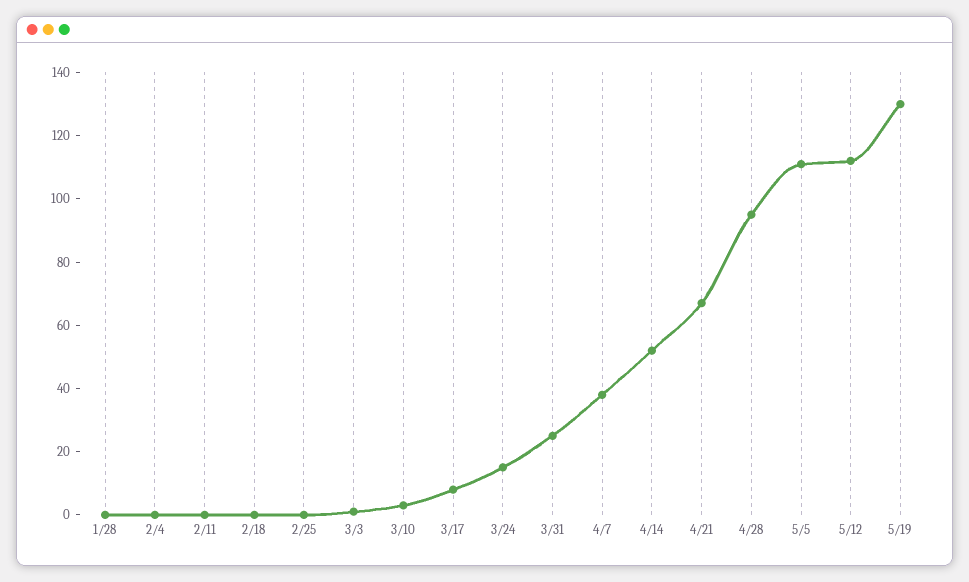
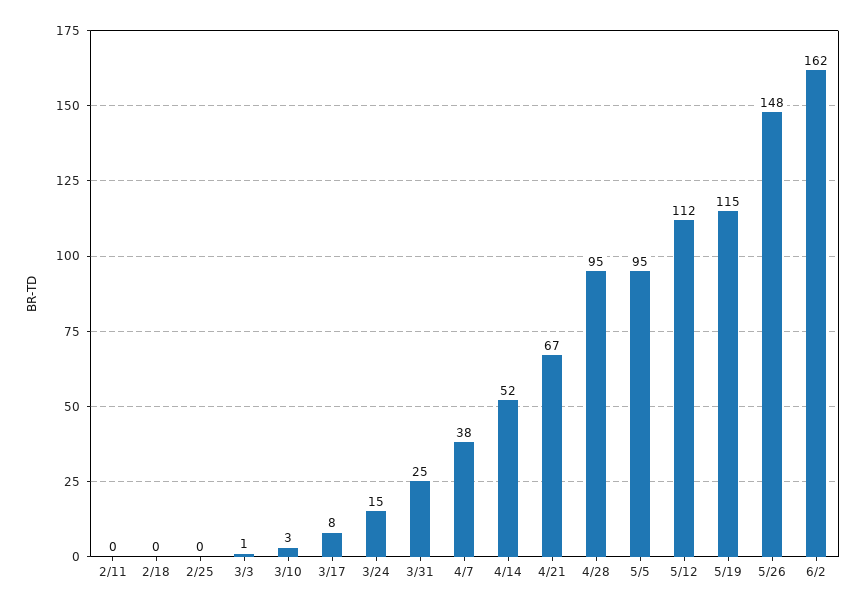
1/28: 0 -> none
2/4: 0 -> none
5/5: 110 -> 95
5/19: 130 -> 115
5/26: none -> 148
6/2: none -> 162

